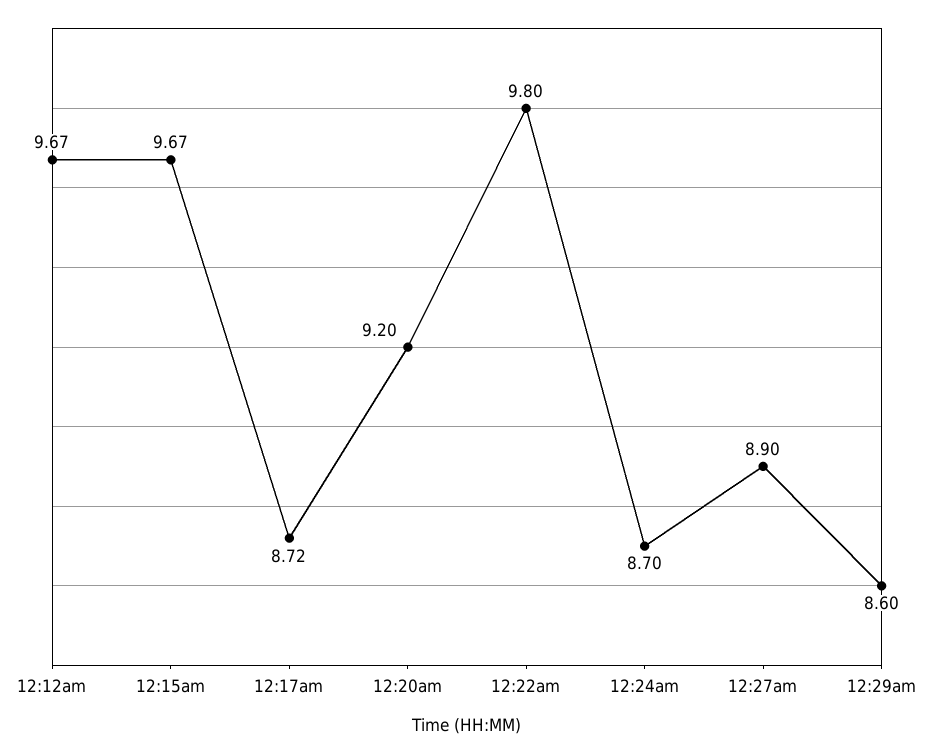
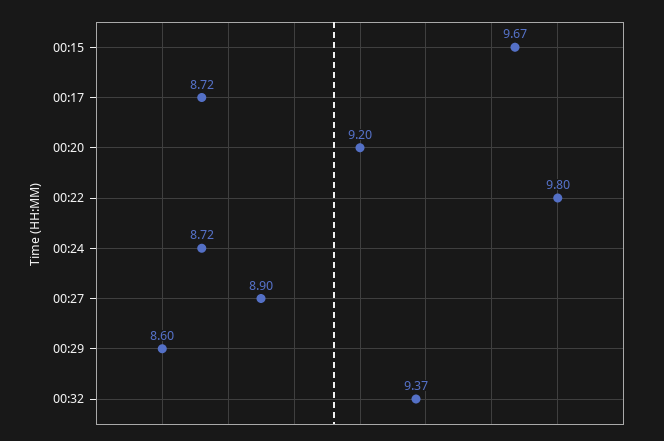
12:12am: 9.67 -> none
12:24am: 8.7 -> 8.72
00:32: none -> 9.37

